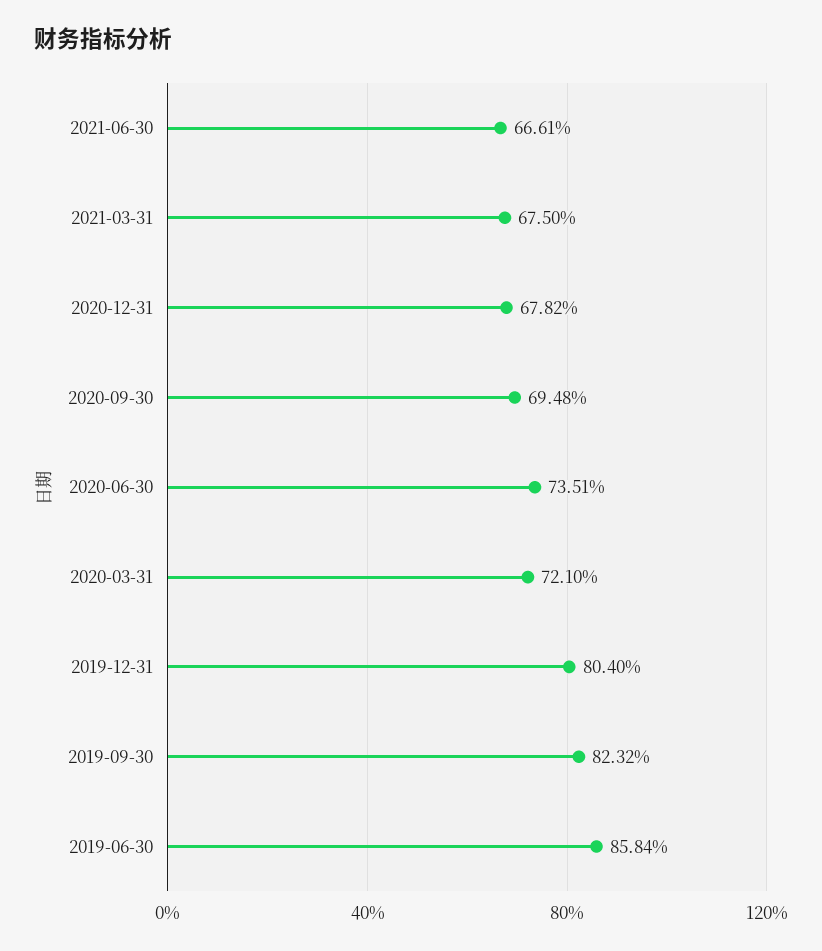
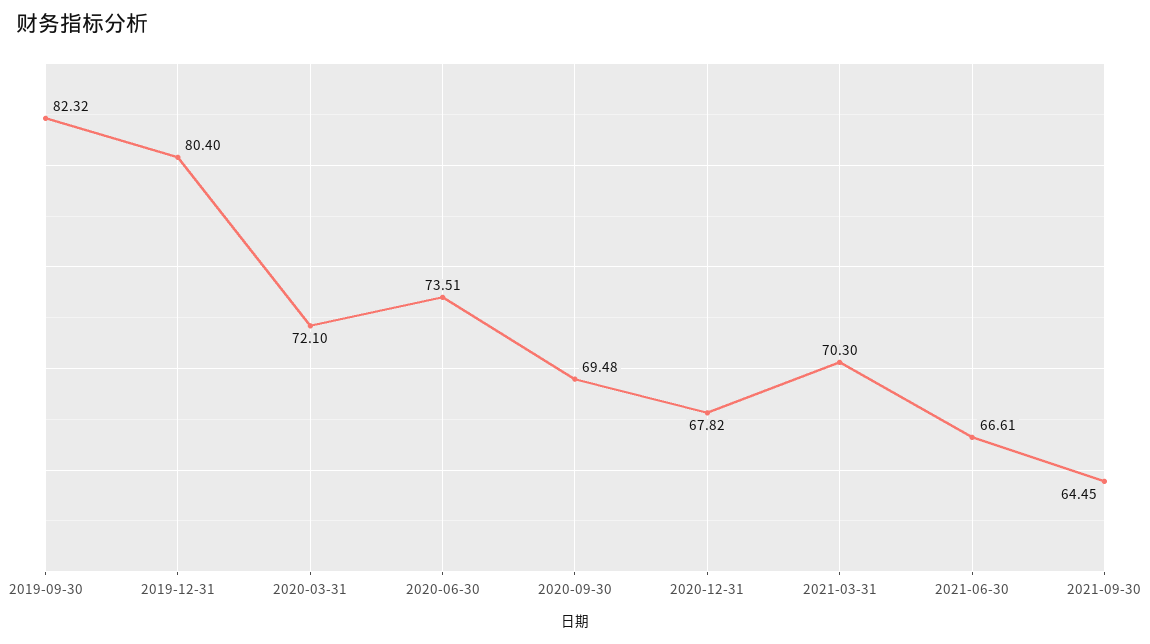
2021-03-31: 67.5 -> 70.3
2019-06-30: 85.84 -> none
2021-09-30: none -> 64.45

